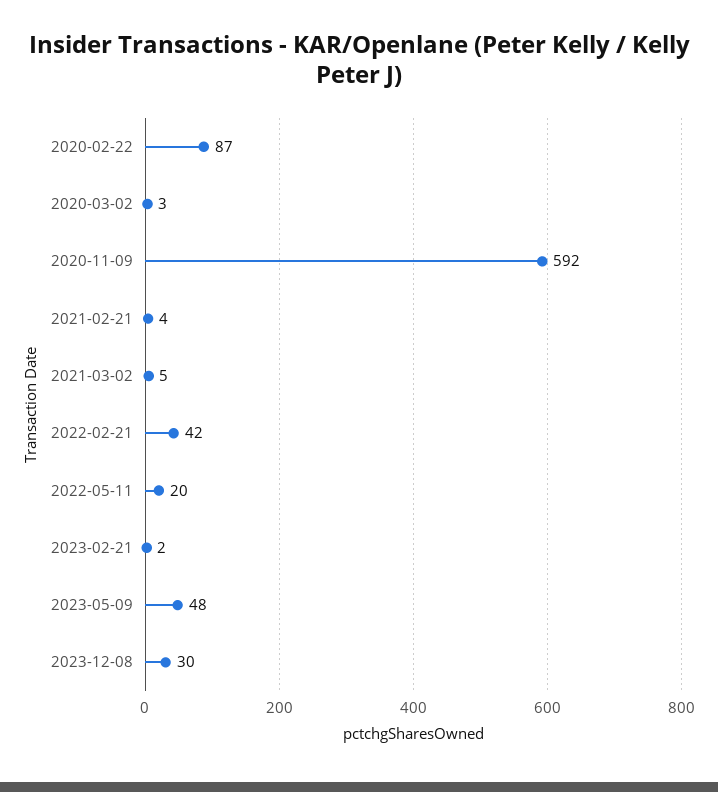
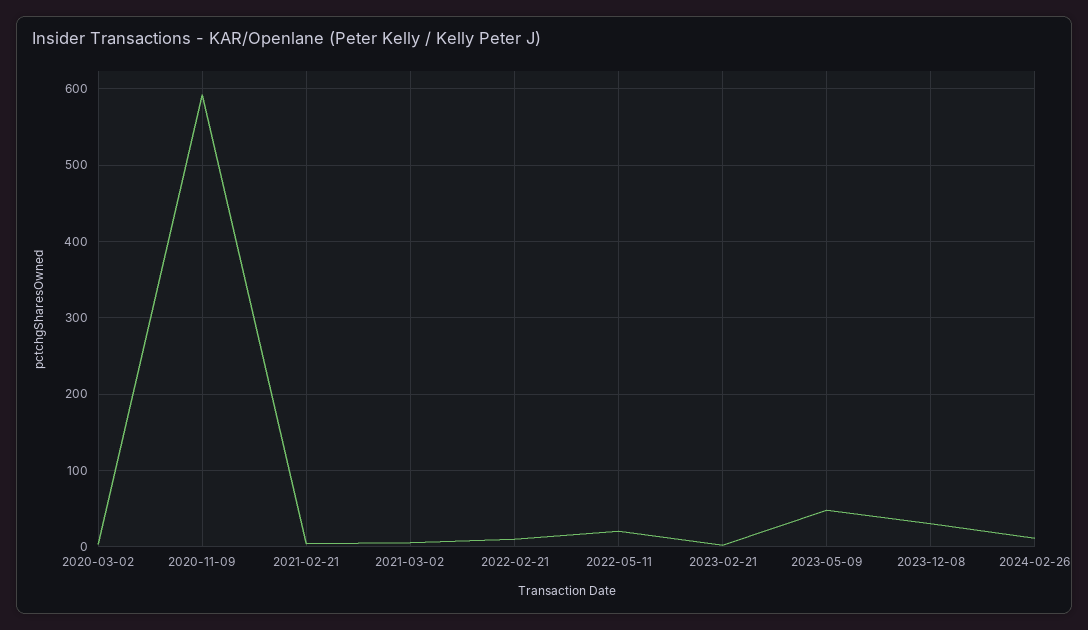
2020-02-22: 87 -> none
2022-02-21: 42 -> 10
2024-02-26: none -> 10

